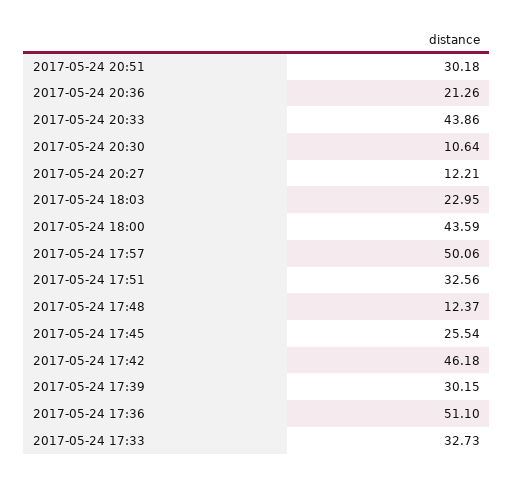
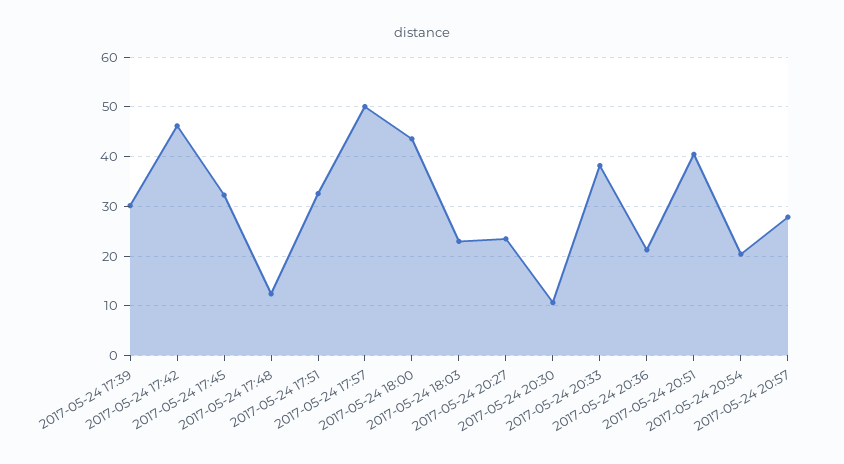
2017-05-24 20:51: 30.18 -> 40
2017-05-24 20:33: 43.86 -> 38
2017-05-24 20:27: 12.21 -> 24
2017-05-24 17:45: 25.54 -> 32
2017-05-24 17:36: 51.1 -> none
2017-05-24 17:33: 32.73 -> none
2017-05-24 20:54: none -> 20
2017-05-24 20:57: none -> 28

